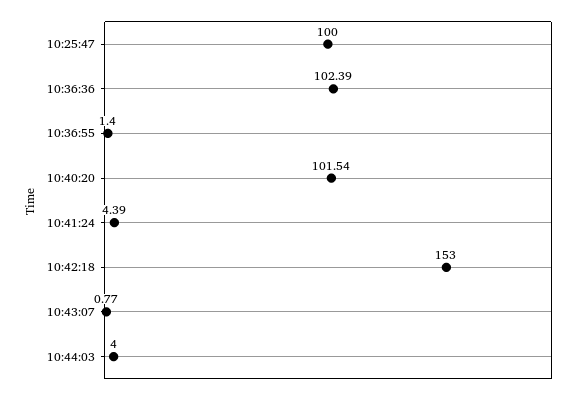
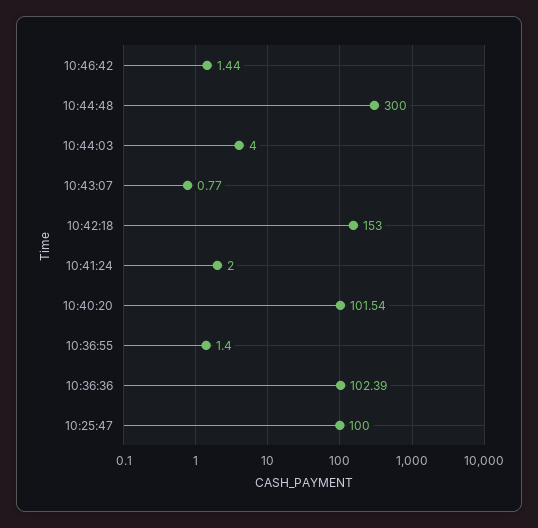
10:41:24: 4.39 -> 2
10:46:42: none -> 1.44
10:44:48: none -> 300

